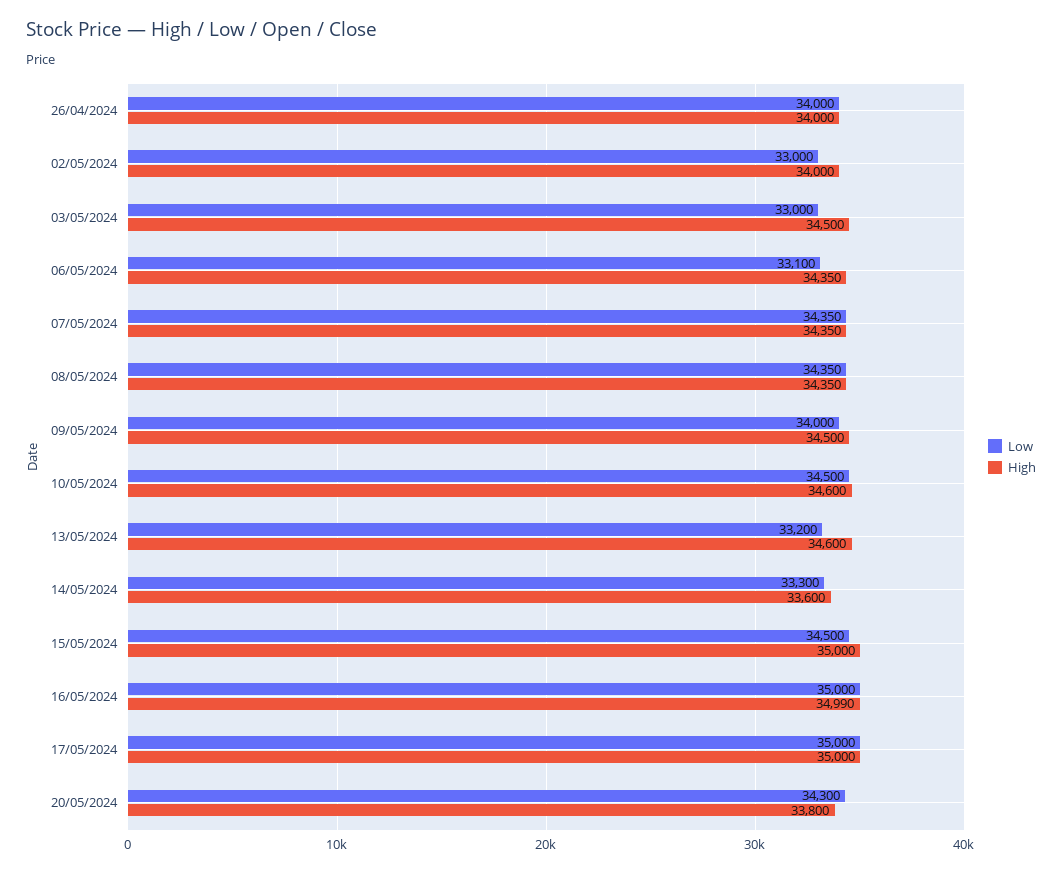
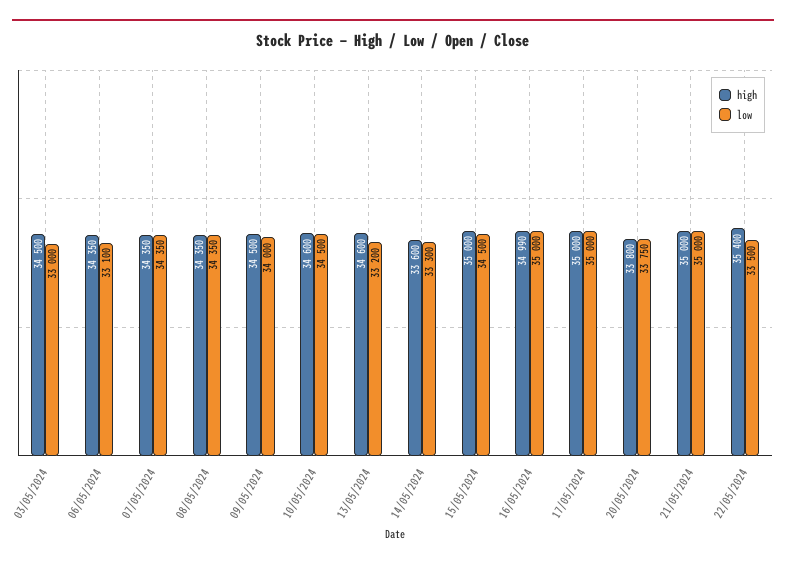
Low, 26/04/2024: 34000 -> none
High, 26/04/2024: 34000 -> none
Low, 02/05/2024: 33000 -> none
High, 02/05/2024: 34000 -> none
Low, 20/05/2024: 34300 -> 33750
High, 21/05/2024: none -> 35000
Low, 21/05/2024: none -> 35000
High, 22/05/2024: none -> 35400
Low, 22/05/2024: none -> 33500

